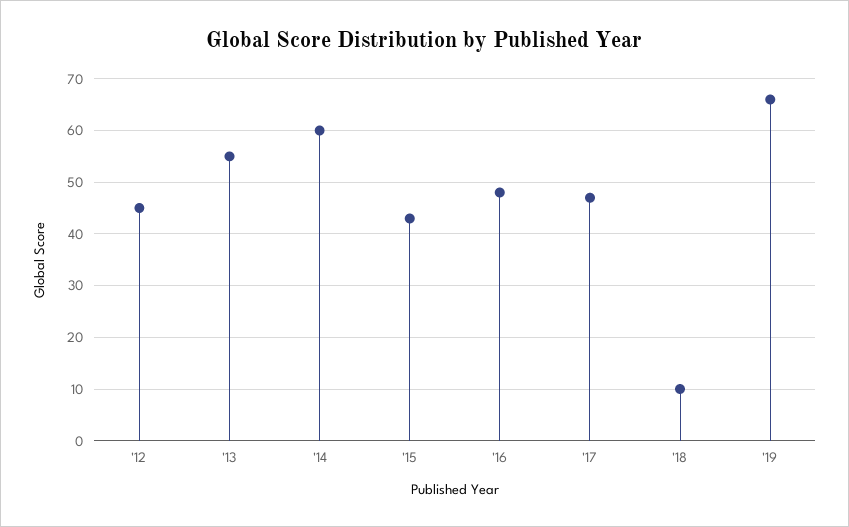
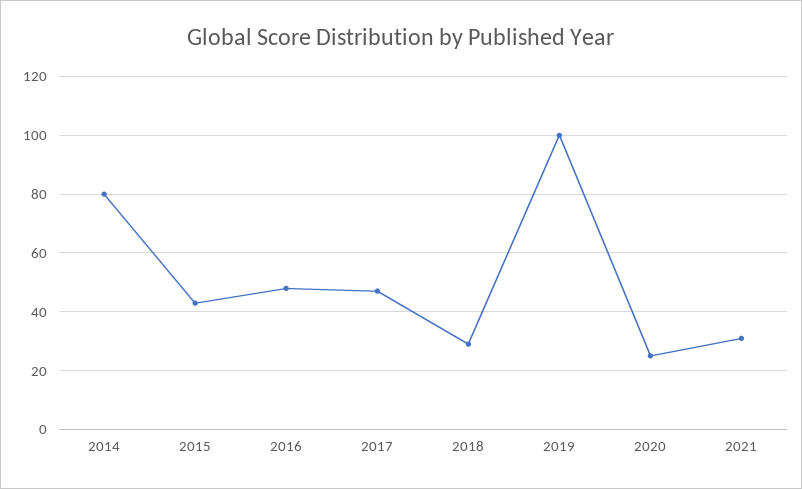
'12: 45 -> none
'13: 55 -> none
'14: 60 -> 80
'18: 10 -> 30
'19: 65 -> 100
2020: none -> 25
2021: none -> 30

